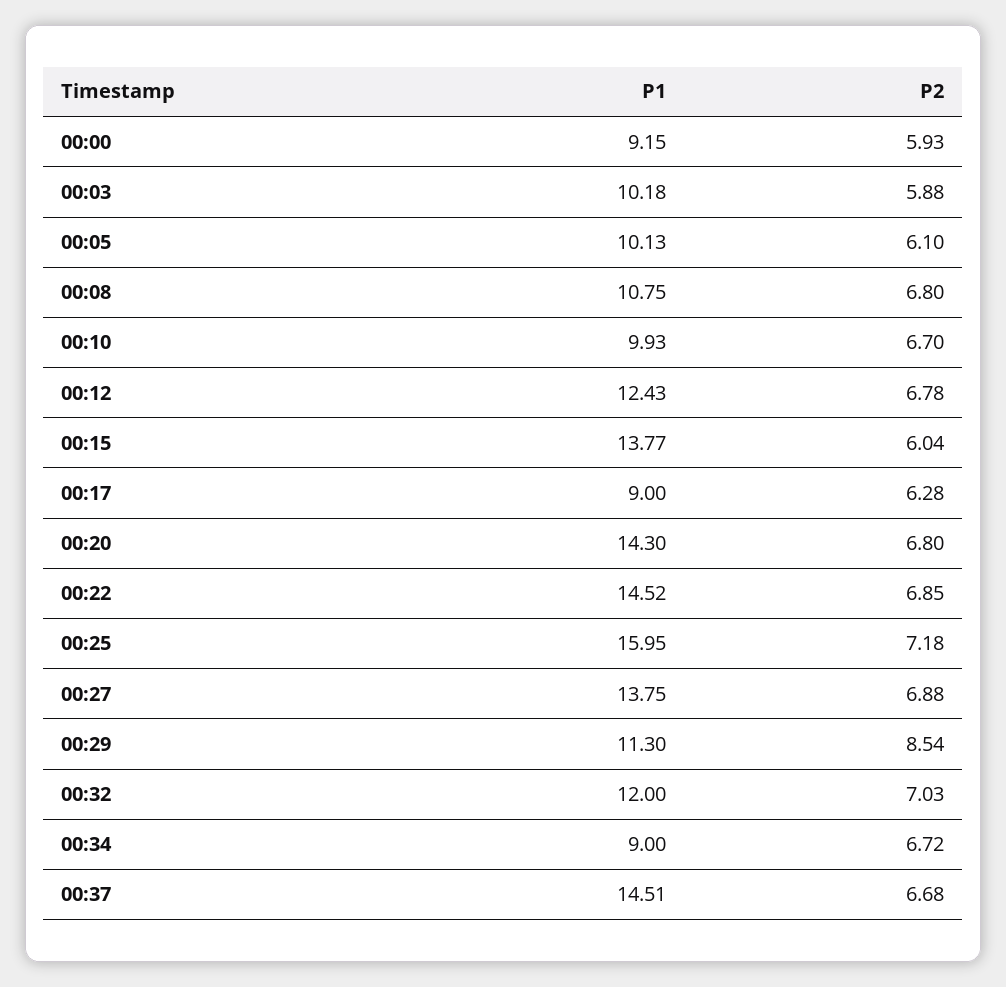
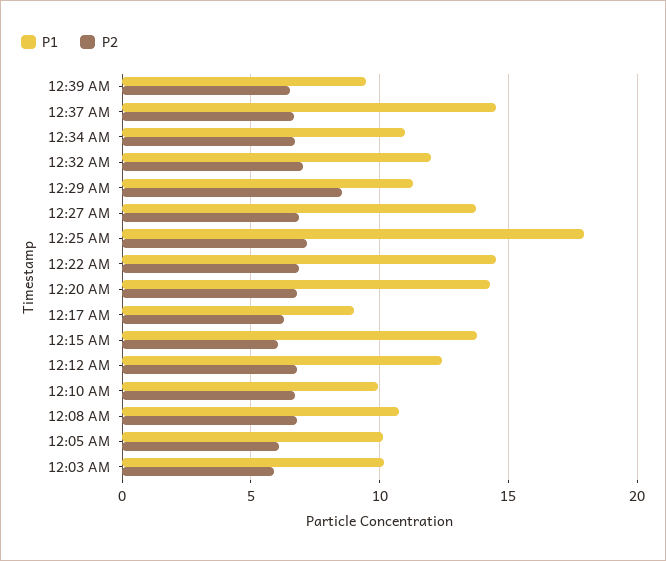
P1, 00:00: 9.15 -> none
P2, 00:00: 5.93 -> none
P1, 00:25: 15.95 -> 18
P1, 00:34: 9 -> 11
P1, 12:39 AM: none -> 9.5
P2, 12:39 AM: none -> 6.5

